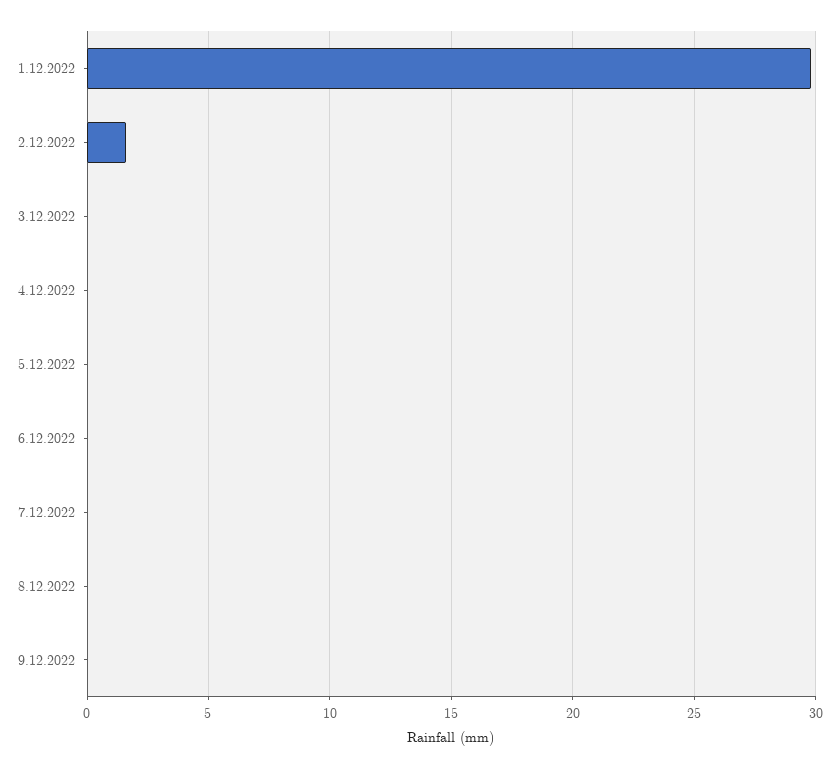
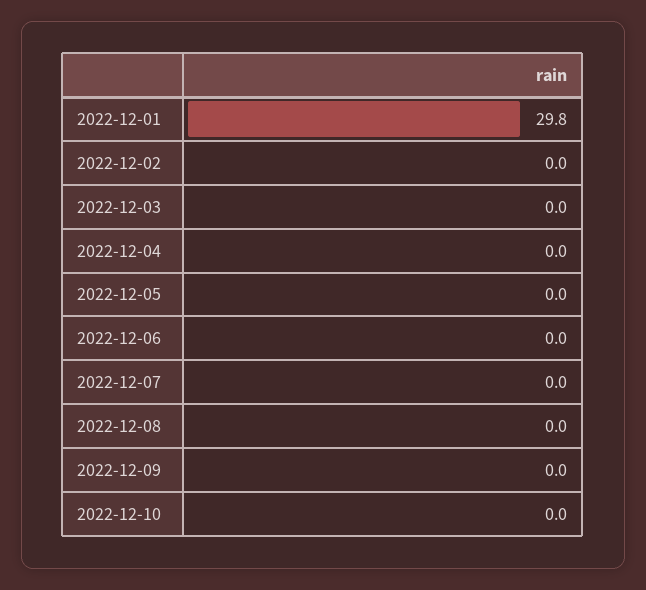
2.12.2022: 1.5 -> 0
2022-12-10: none -> 0

